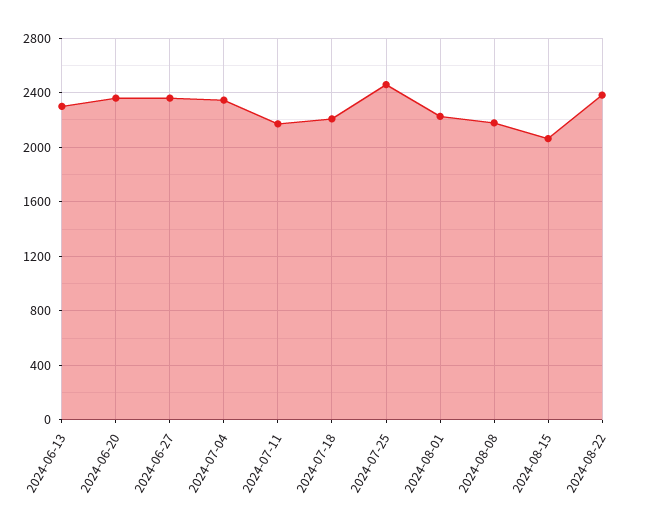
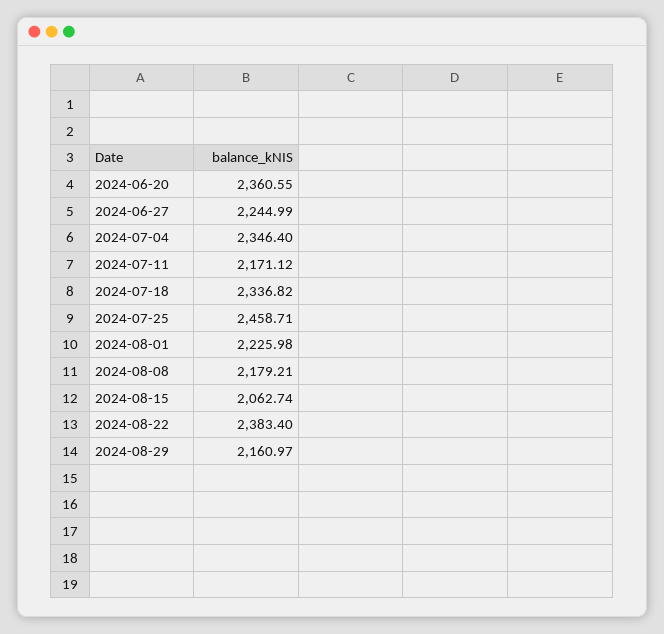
2024-06-13: 2300 -> none
2024-06-27: 2350 -> 2244.99
2024-07-18: 2200 -> 2336.82
2024-08-29: none -> 2160.97

